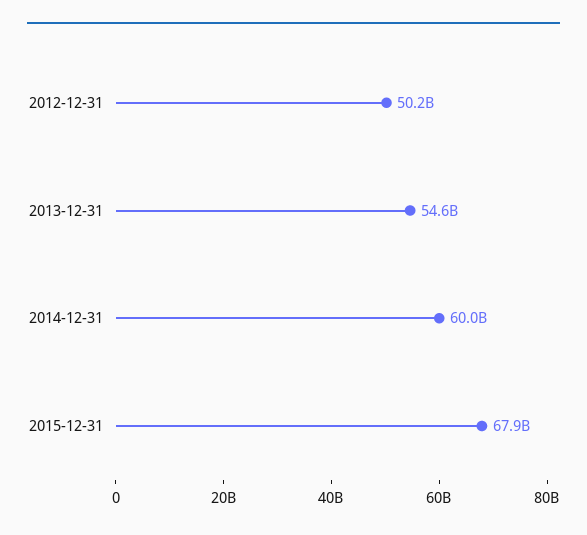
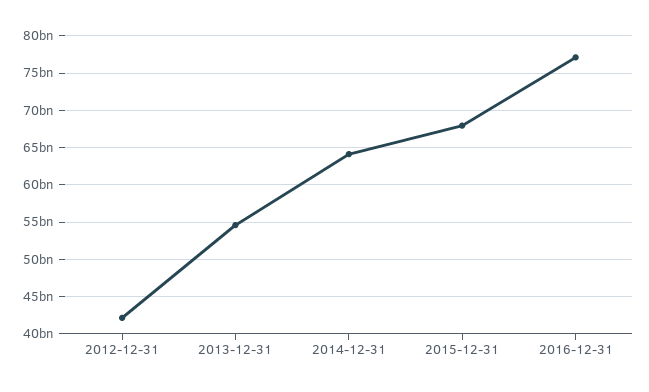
2012-12-31: 50200000000 -> 42000000000
2014-12-31: 60000000000 -> 64000000000
2016-12-31: none -> 77000000000

